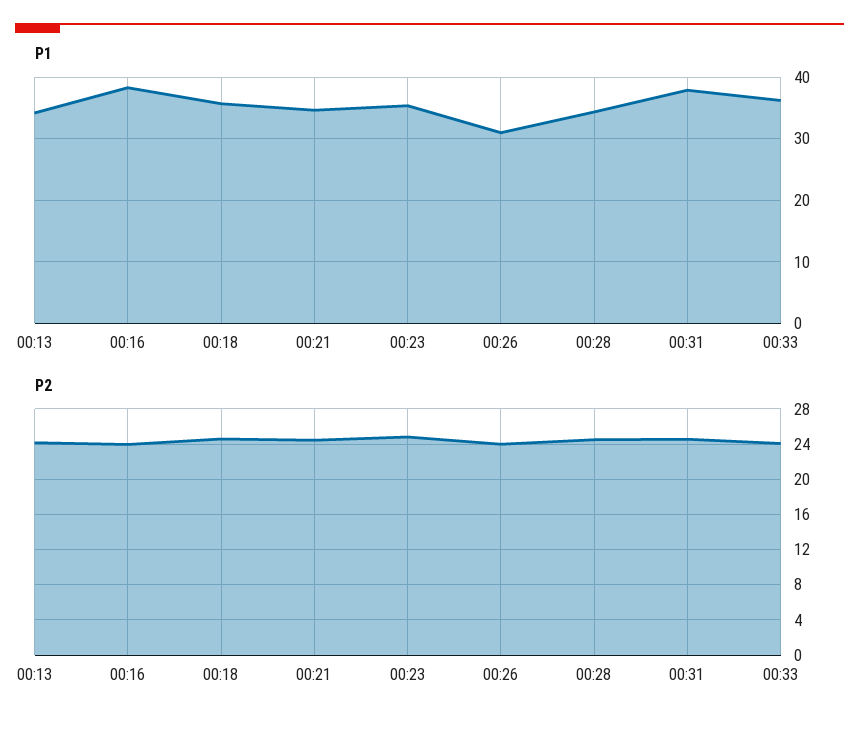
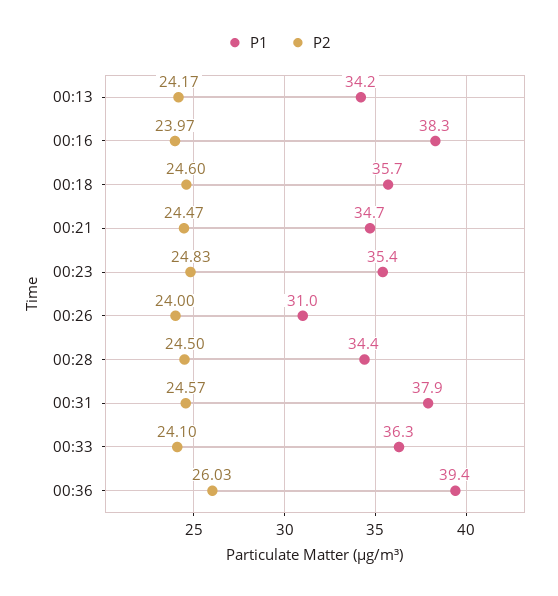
P1, 00:36: none -> 39.4
P2, 00:36: none -> 26.03

